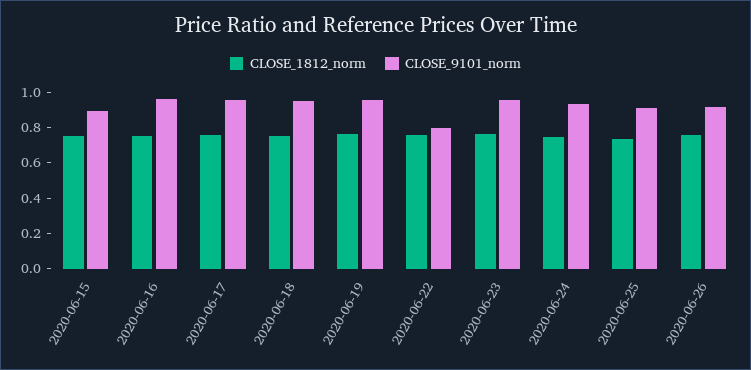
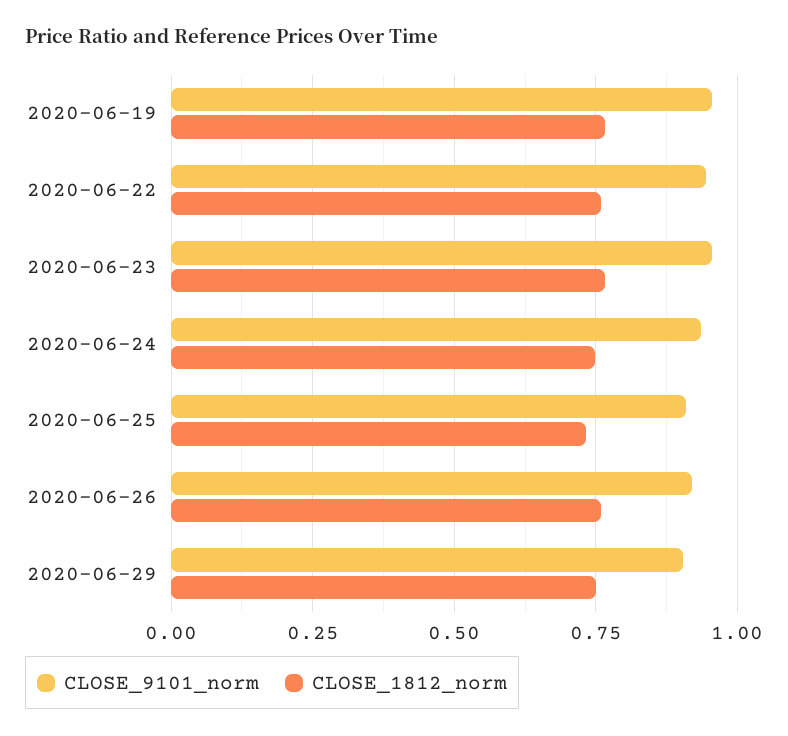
CLOSE_1812_norm, 2020-06-15: 0.75 -> none
CLOSE_9101_norm, 2020-06-15: 0.9 -> none
CLOSE_1812_norm, 2020-06-16: 0.75 -> none
CLOSE_9101_norm, 2020-06-16: 0.95 -> none
CLOSE_1812_norm, 2020-06-17: 0.75 -> none
CLOSE_9101_norm, 2020-06-17: 0.95 -> none
CLOSE_1812_norm, 2020-06-18: 0.75 -> none
CLOSE_9101_norm, 2020-06-18: 0.95 -> none
CLOSE_9101_norm, 2020-06-22: 0.8 -> 0.95
CLOSE_9101_norm, 2020-06-29: none -> 0.9
CLOSE_1812_norm, 2020-06-29: none -> 0.75

